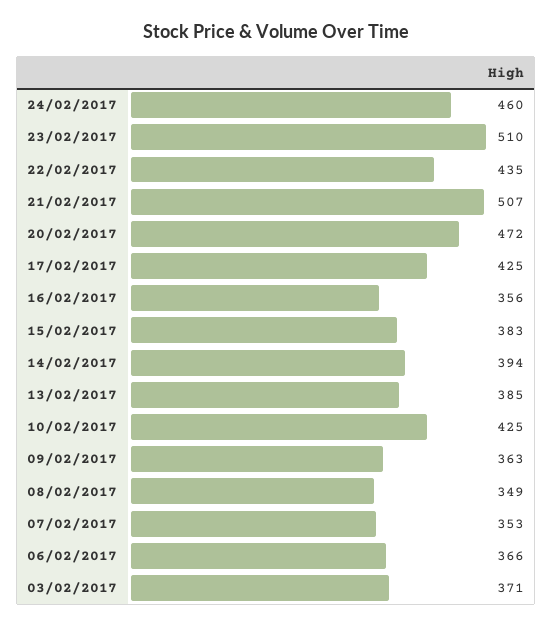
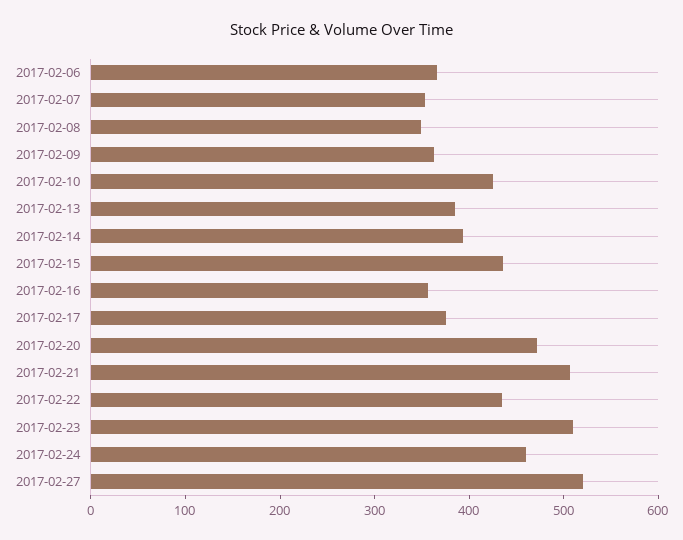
17/02/2017: 425 -> 380
15/02/2017: 383 -> 440
03/02/2017: 371 -> none
2017-02-27: none -> 520

